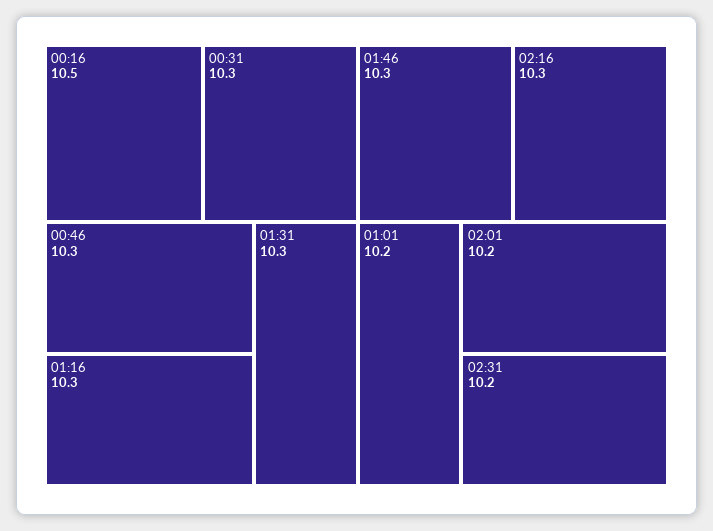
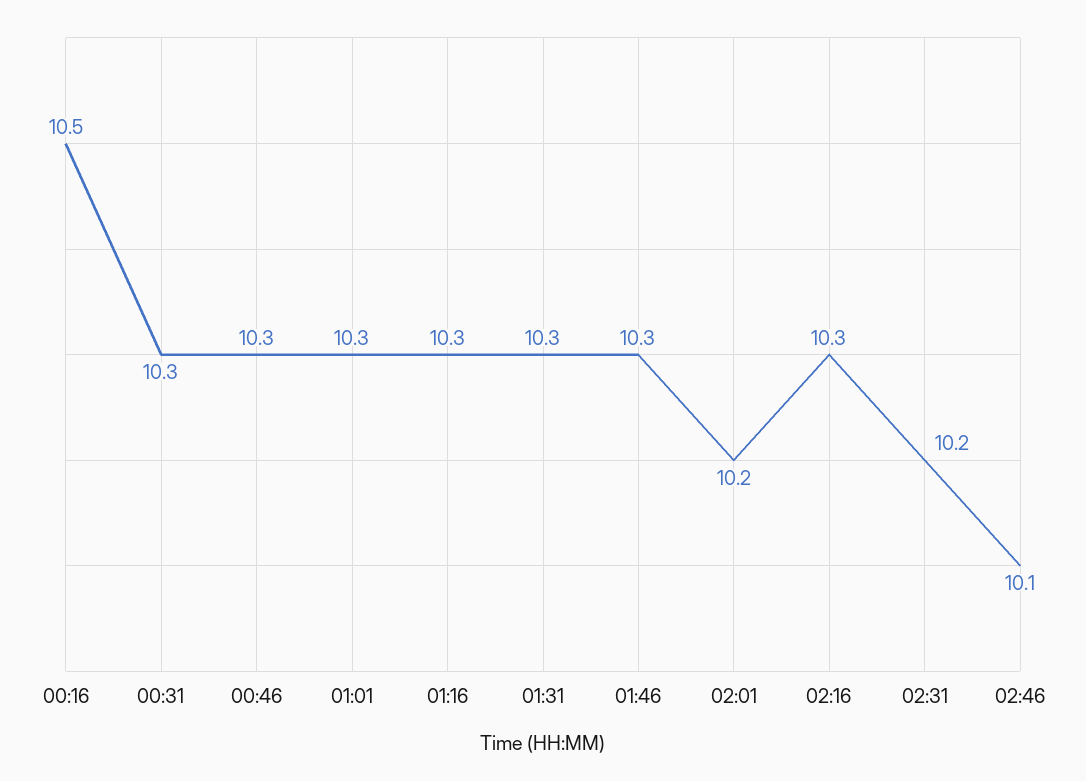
01:01: 10.2 -> 10.3
02:46: none -> 10.1

